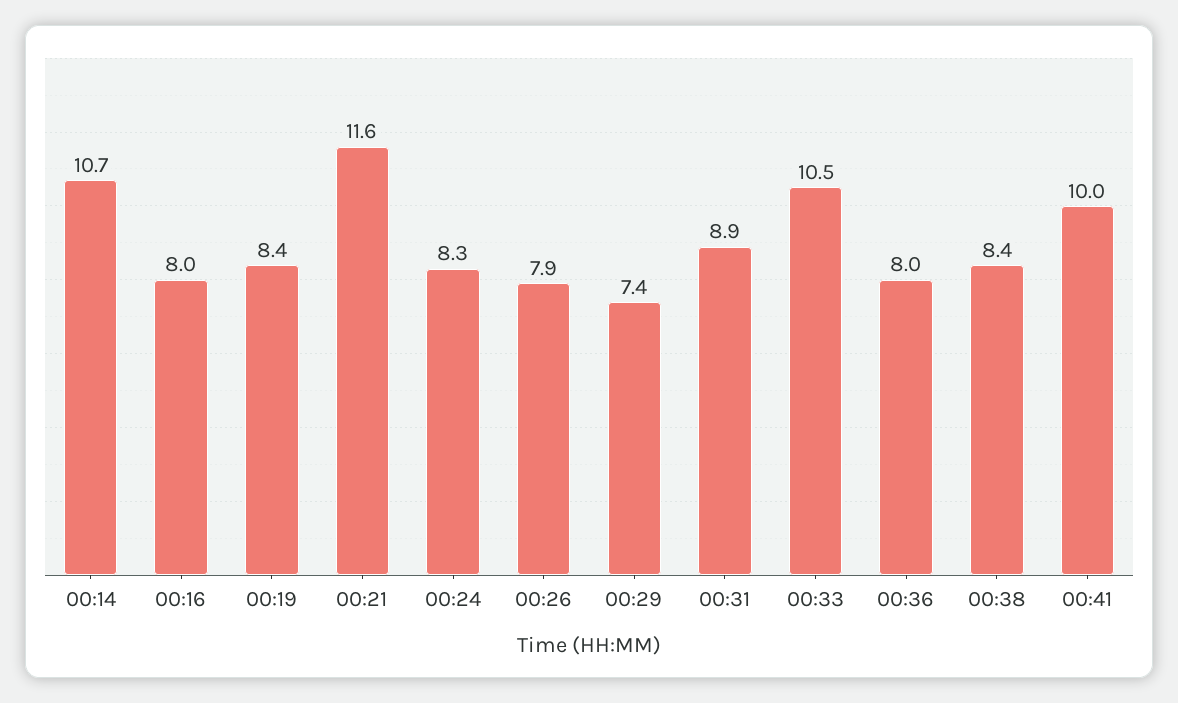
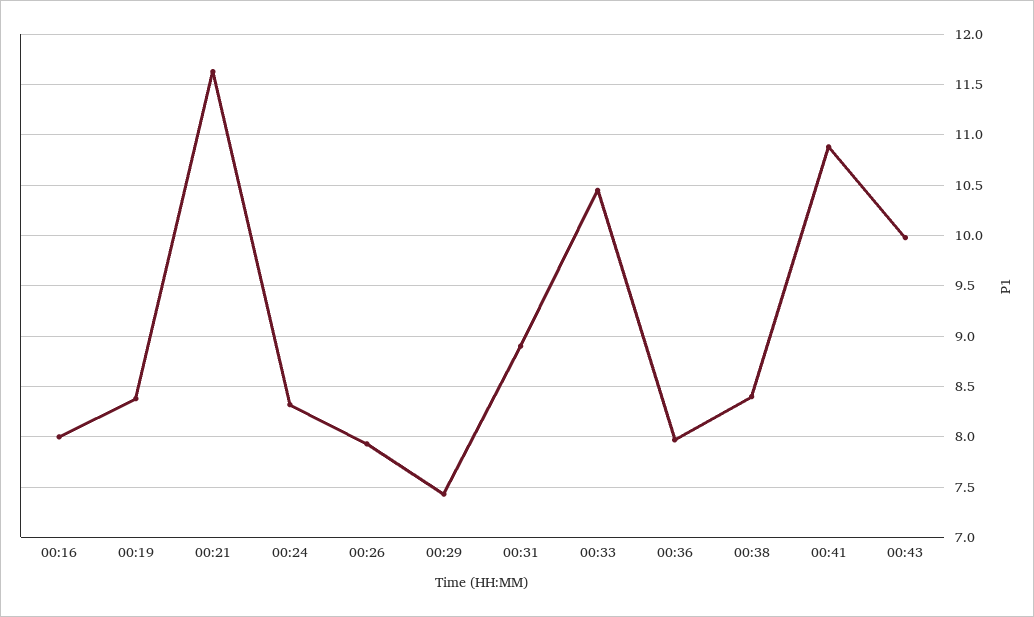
00:14: 10.7 -> none
00:41: 10 -> 10.9
00:43: none -> 10

